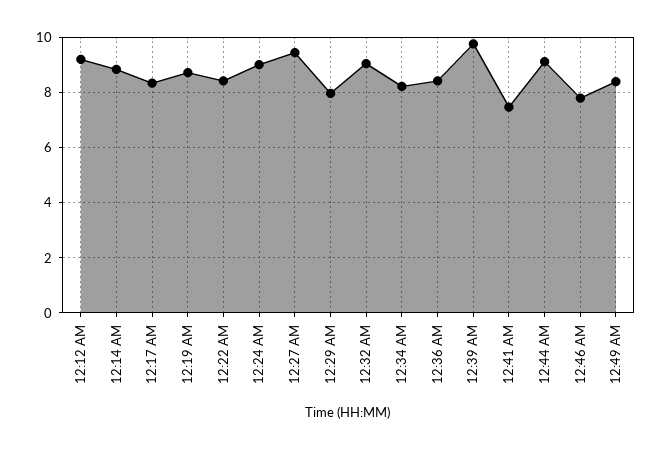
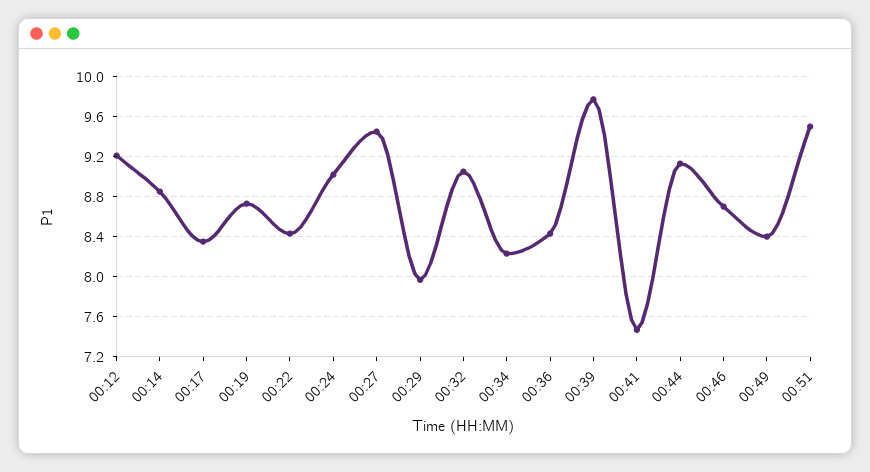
12:46 AM: 7.75 -> 8.7
00:51: none -> 9.5

